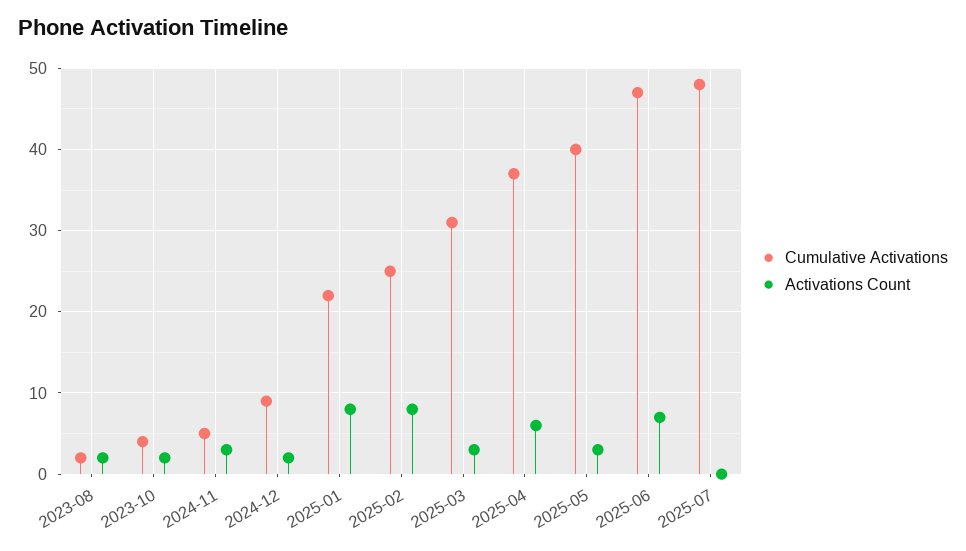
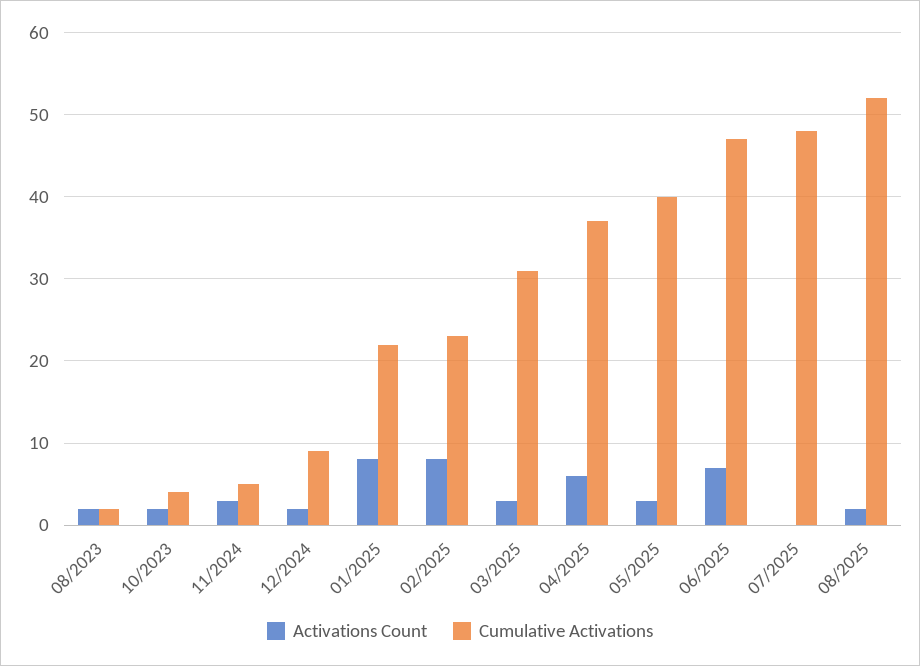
Cumulative Activations, 2025-02: 25 -> 23
Activations Count, 08/2025: none -> 2
Cumulative Activations, 08/2025: none -> 52

